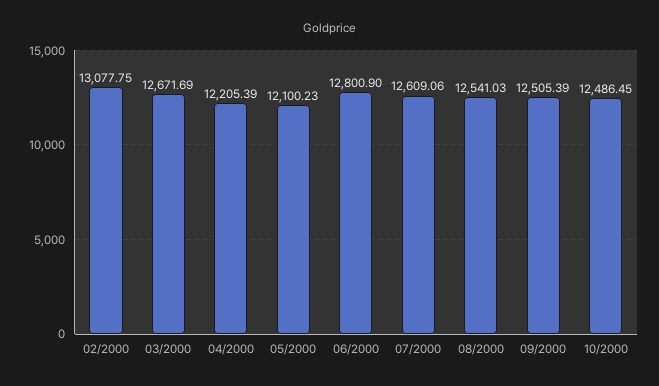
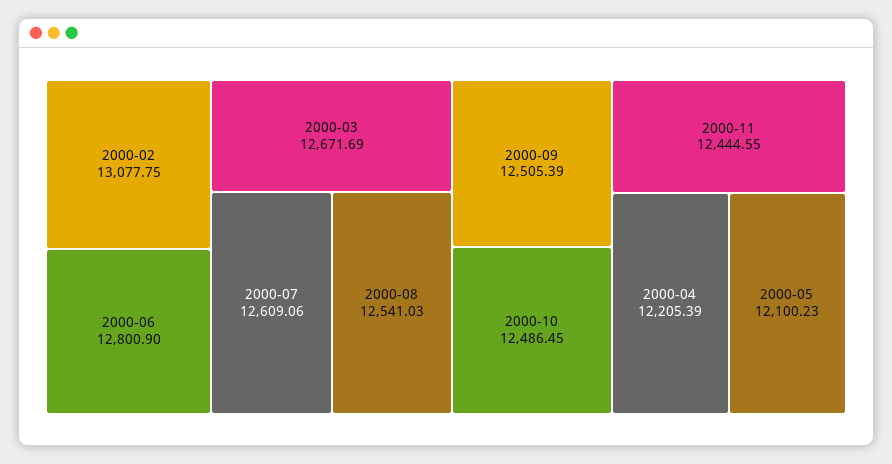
2000-11: none -> 12444.55

